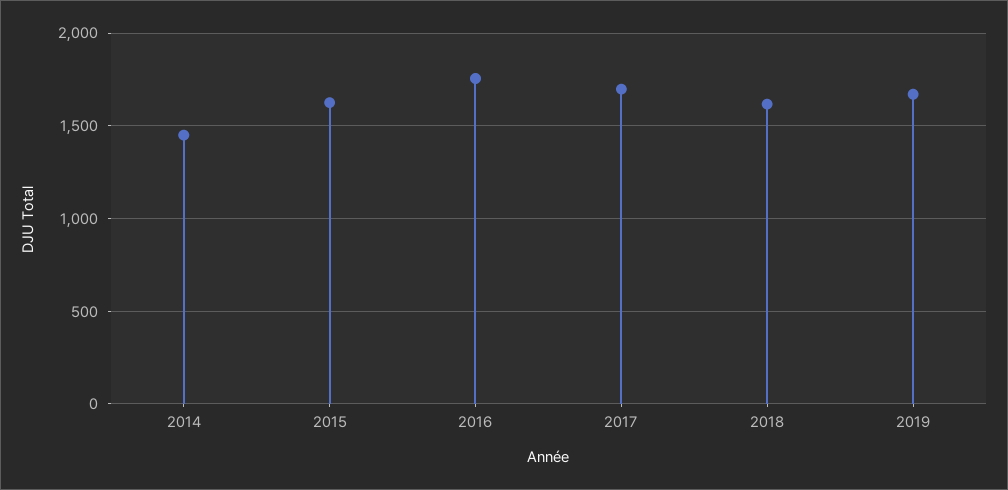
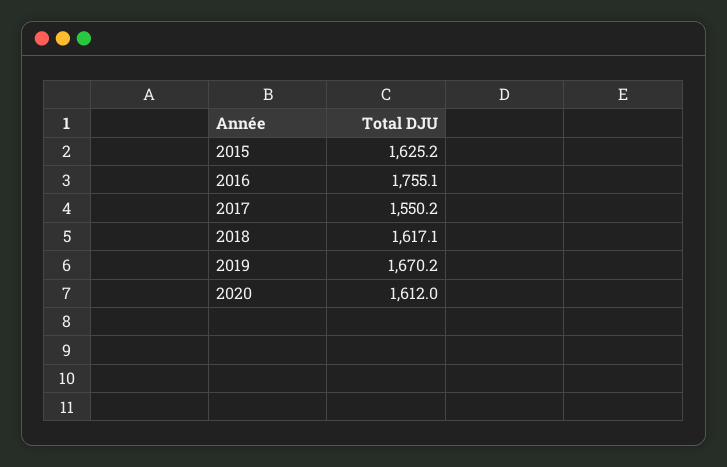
2014: 1450 -> none
2017: 1700 -> 1550.2
2020: none -> 1612

